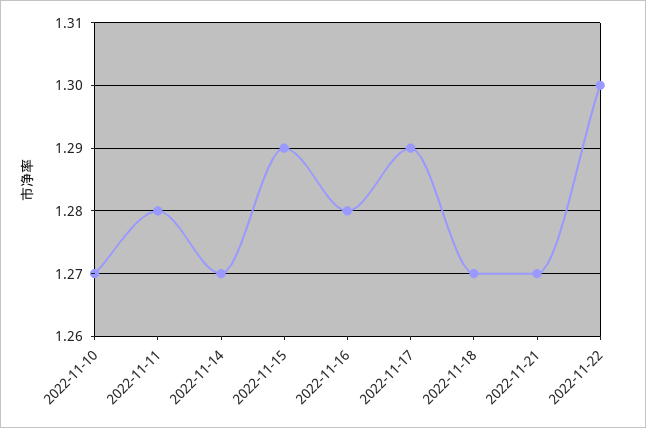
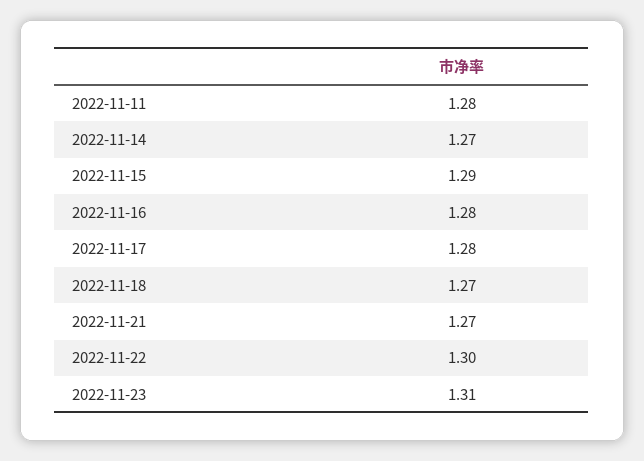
2022-11-10: 1.27 -> none
2022-11-17: 1.29 -> 1.28
2022-11-23: none -> 1.31

